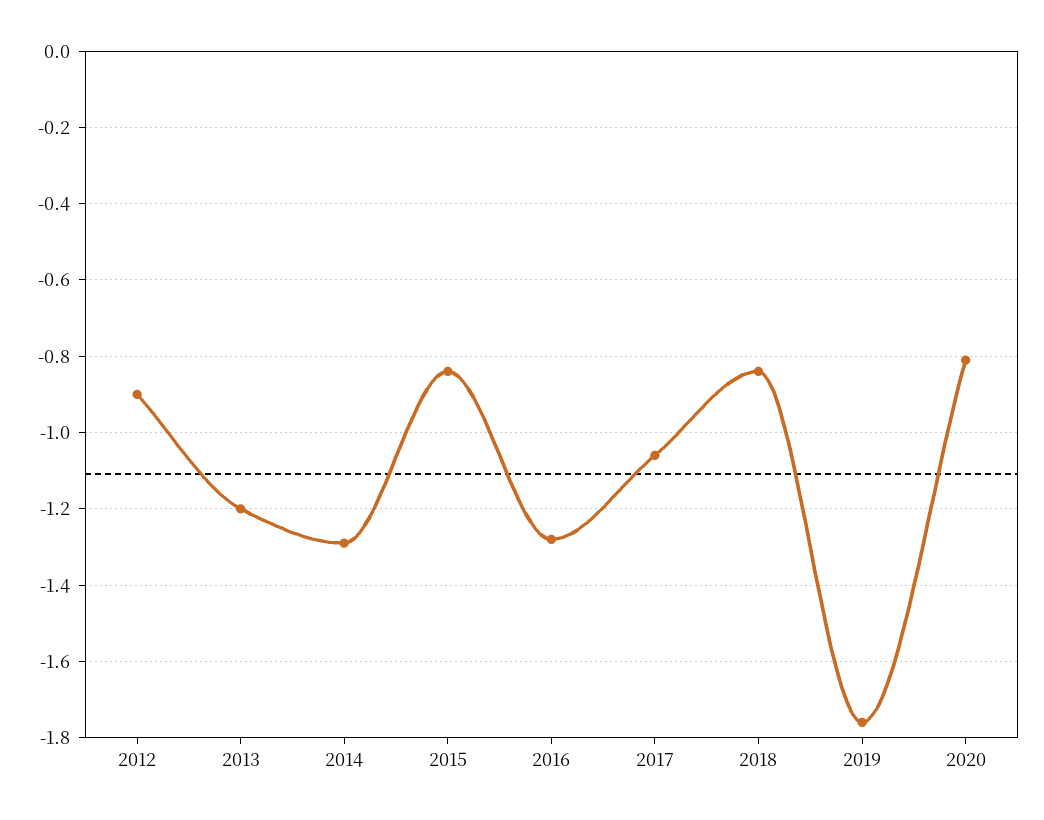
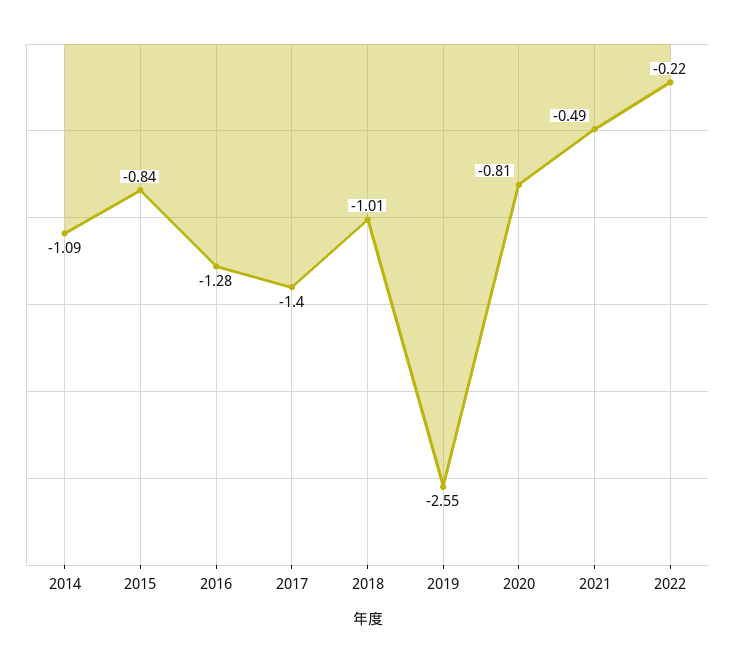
2012: -0.9 -> none
2013: -1.2 -> none
2014: -1.3 -> -1.09
2017: -1.05 -> -1.4
2018: -0.85 -> -1.01
2019: -1.75 -> -2.55
2021: none -> -0.49
2022: none -> -0.22

